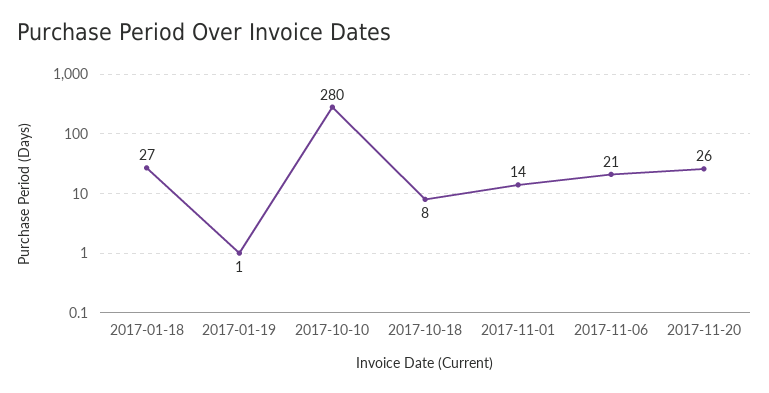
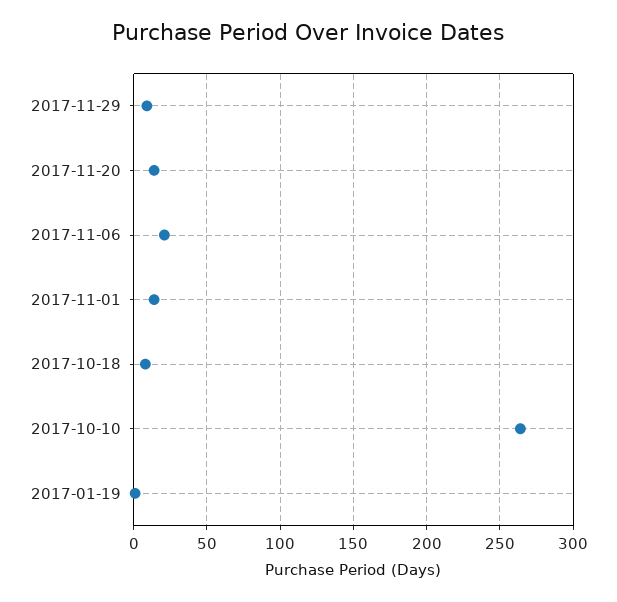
2017-01-18: 27 -> none
2017-10-10: 280 -> 265
2017-11-20: 26 -> 15
2017-11-29: none -> 10

